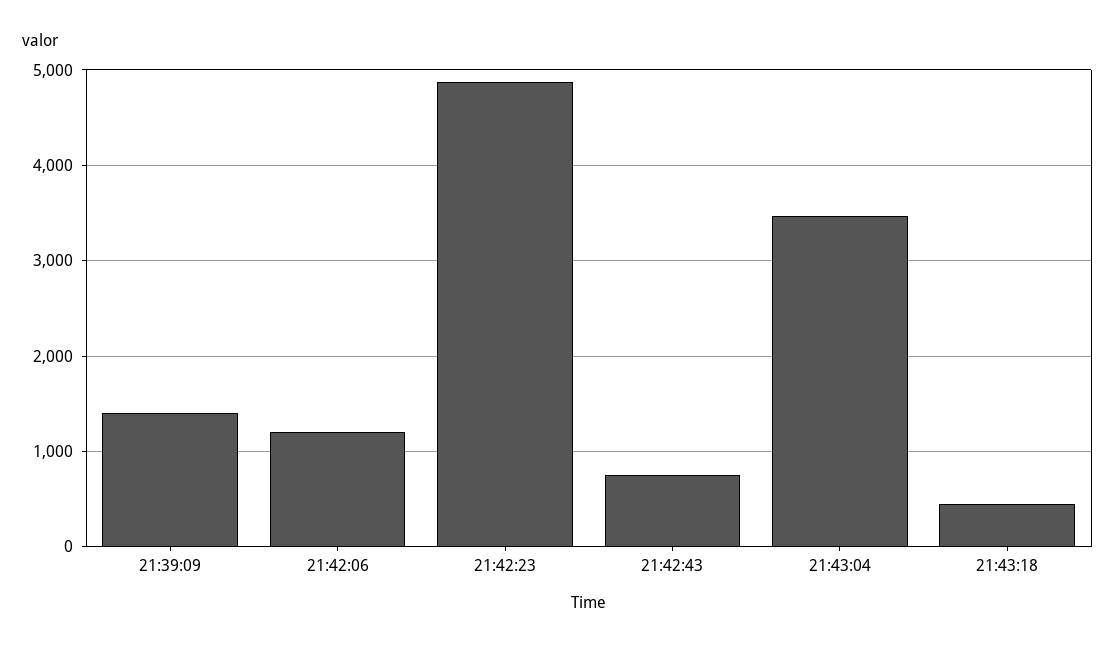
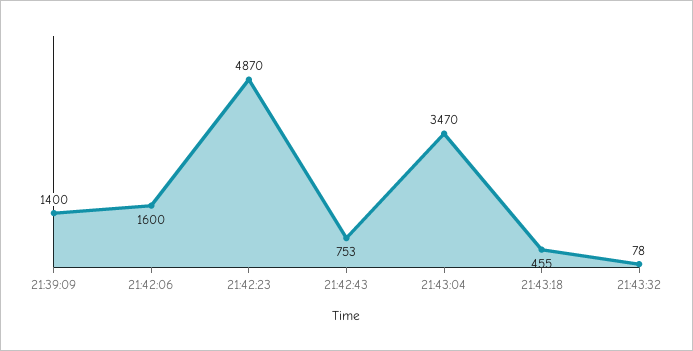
21:42:06: 1200 -> 1600
21:43:32: none -> 78

